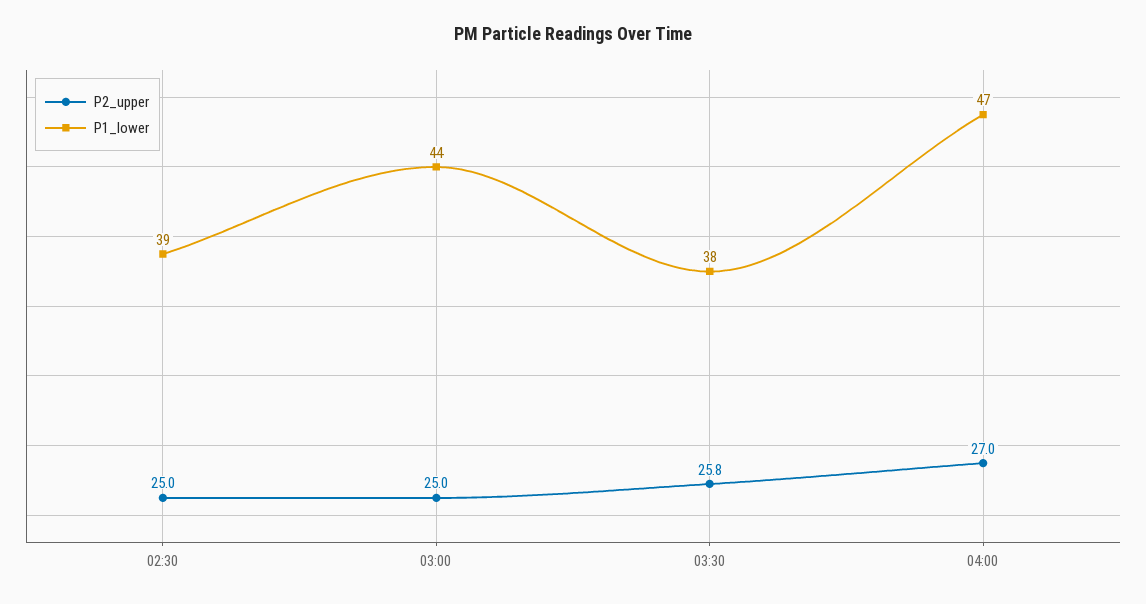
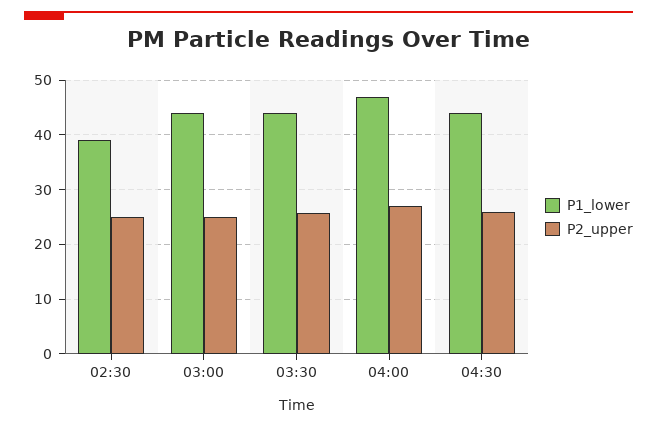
P1_lower, 03:30: 38 -> 44
P1_lower, 04:30: none -> 44
P2_upper, 04:30: none -> 26

